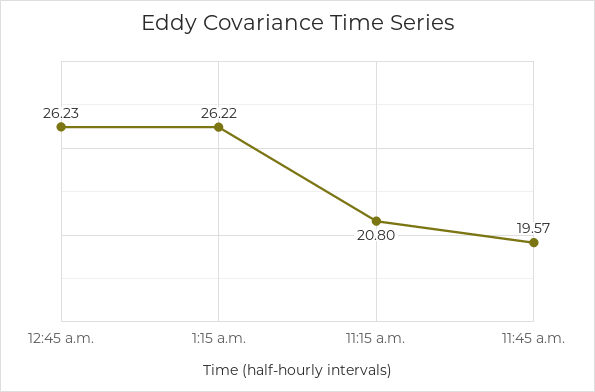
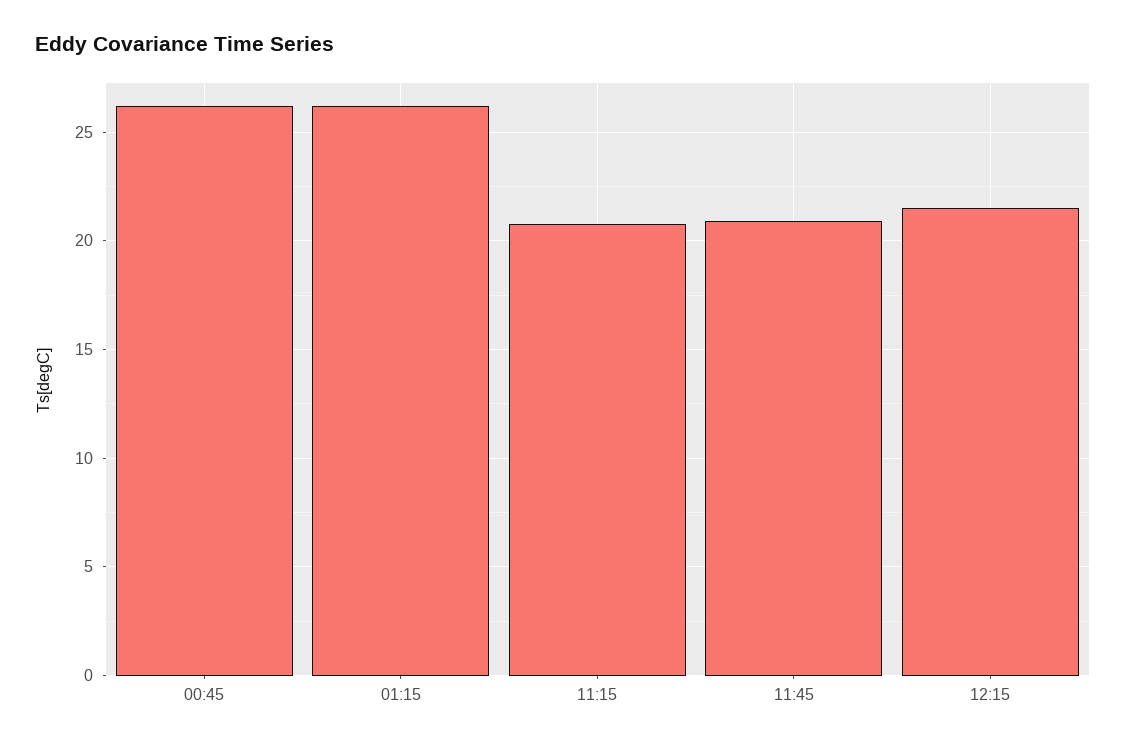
11:45 a.m.: 19.57 -> 21
12:15: none -> 21.5

